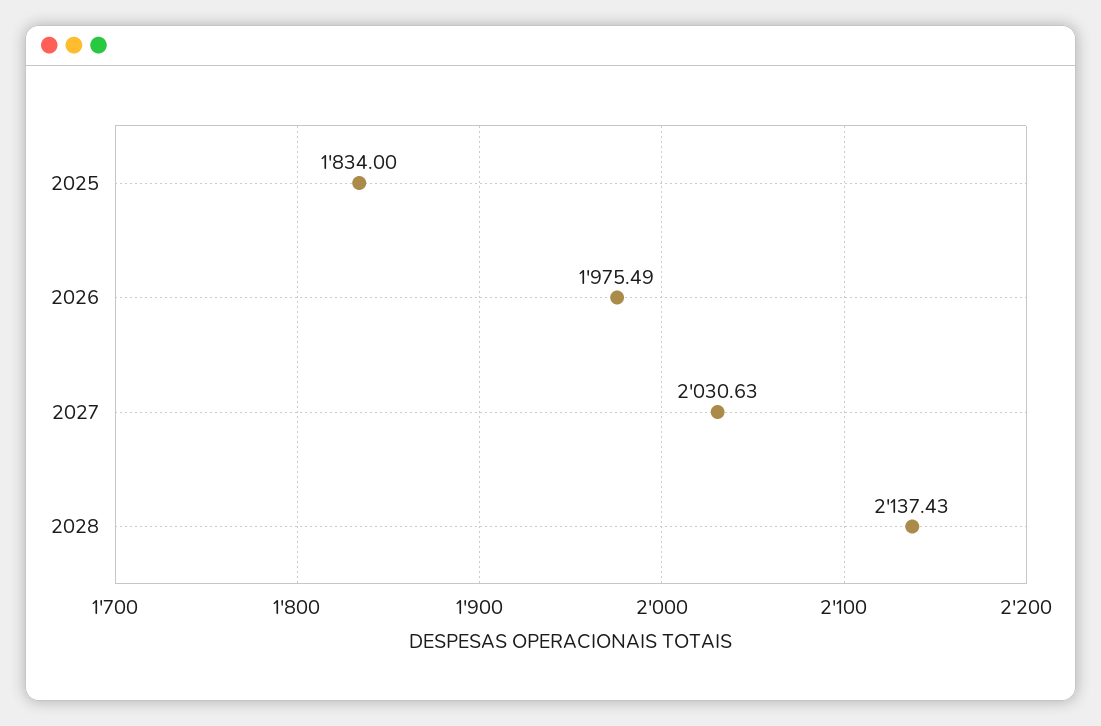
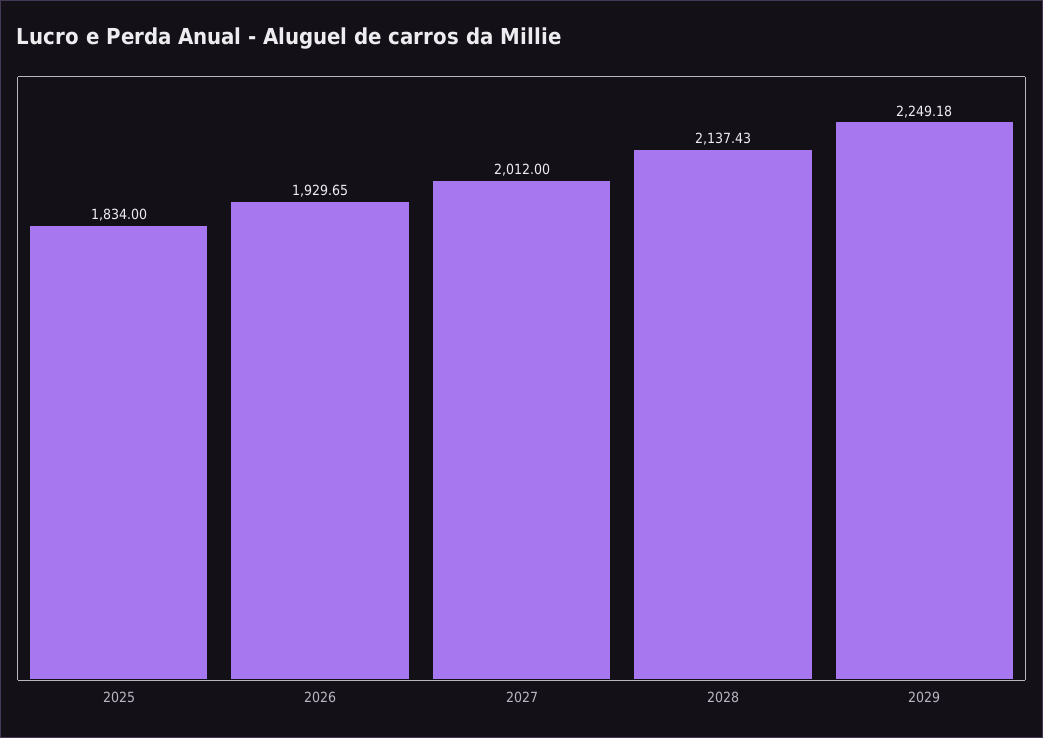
2026: 1975.49 -> 1929.65
2027: 2030.63 -> 2012
2029: none -> 2249.18

